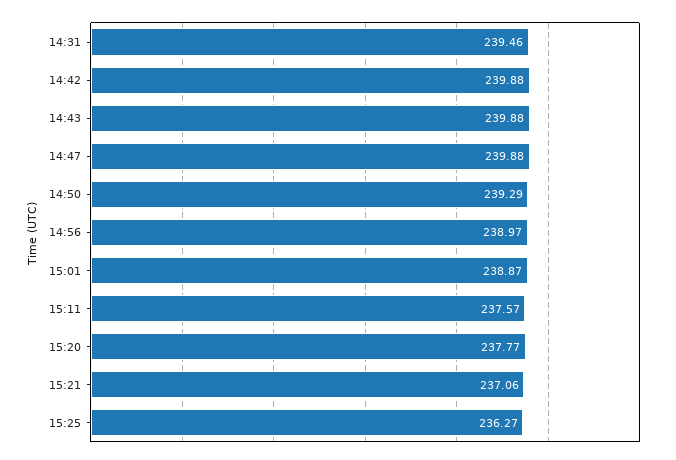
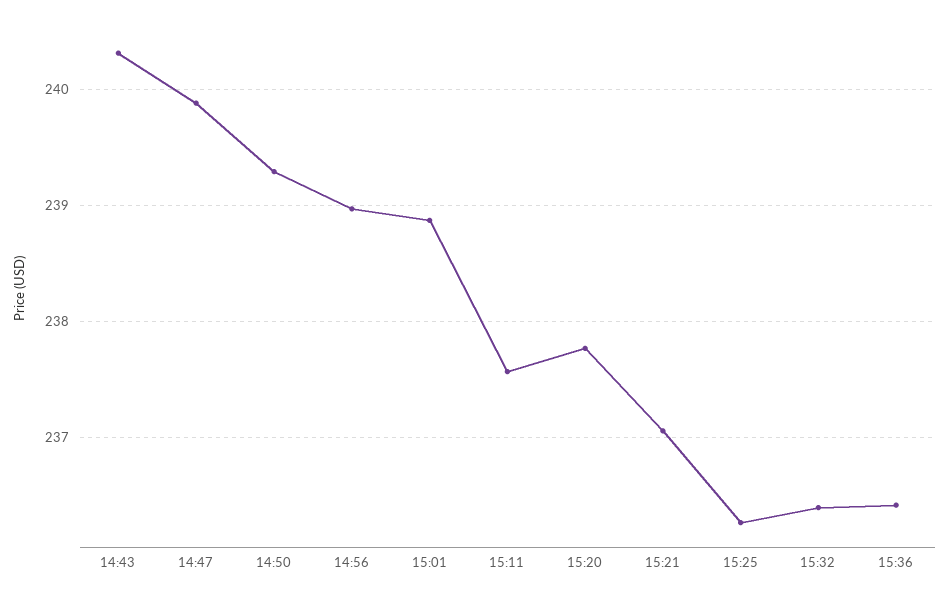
14:31: 239.46 -> none
14:42: 239.88 -> none
14:43: 239.88 -> 240.3
15:32: none -> 236.4
15:36: none -> 236.4

